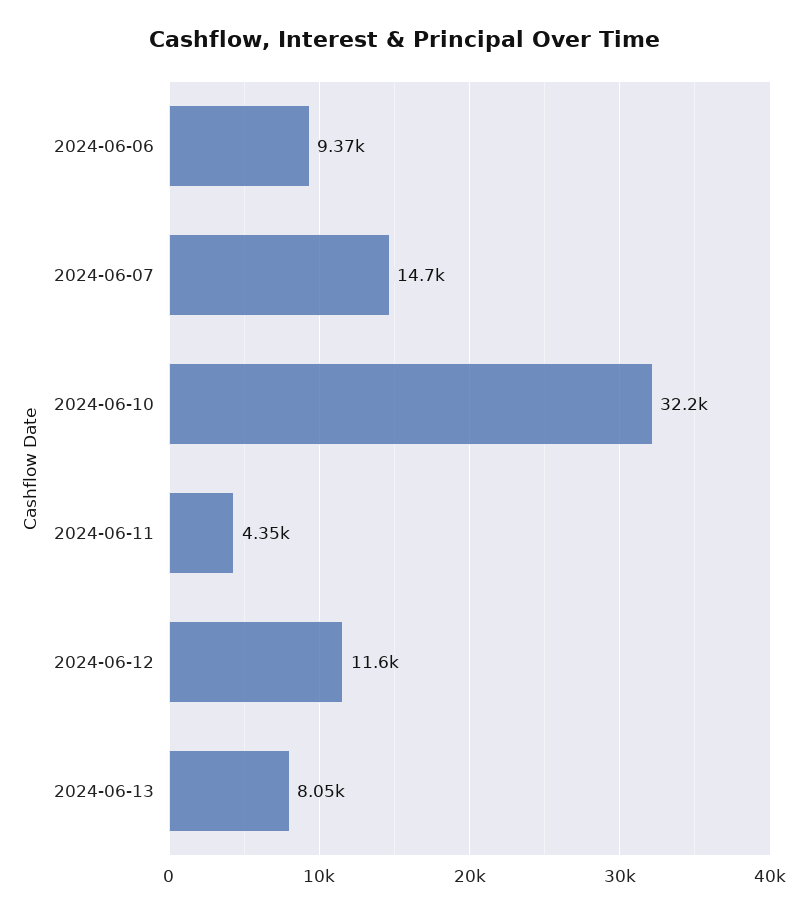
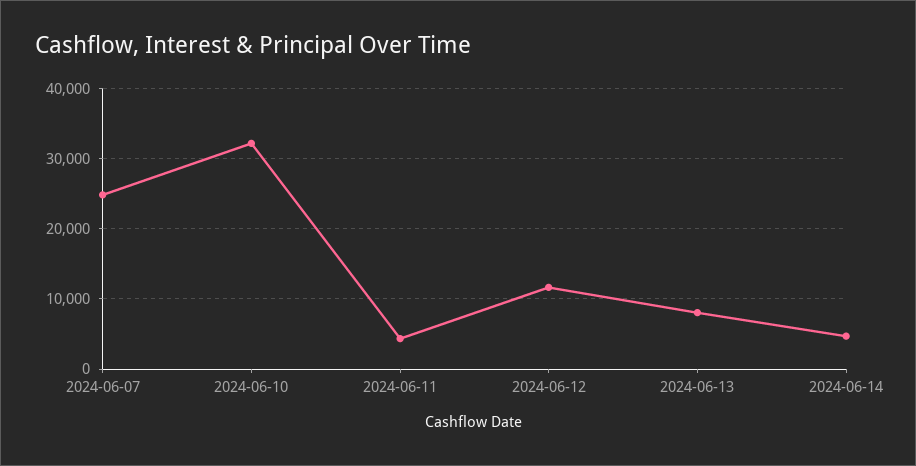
2024-06-06: 9370 -> none
2024-06-07: 14700 -> 25000
2024-06-14: none -> 5000

